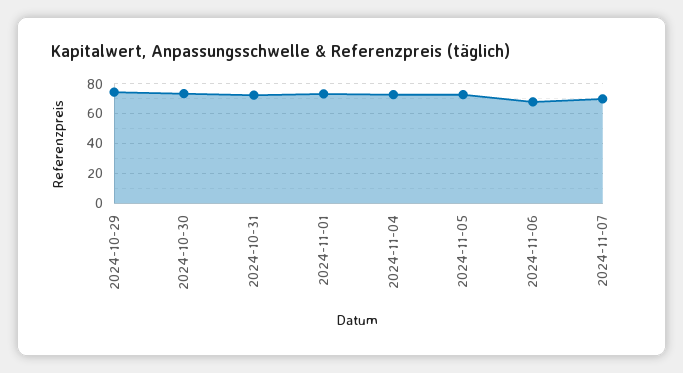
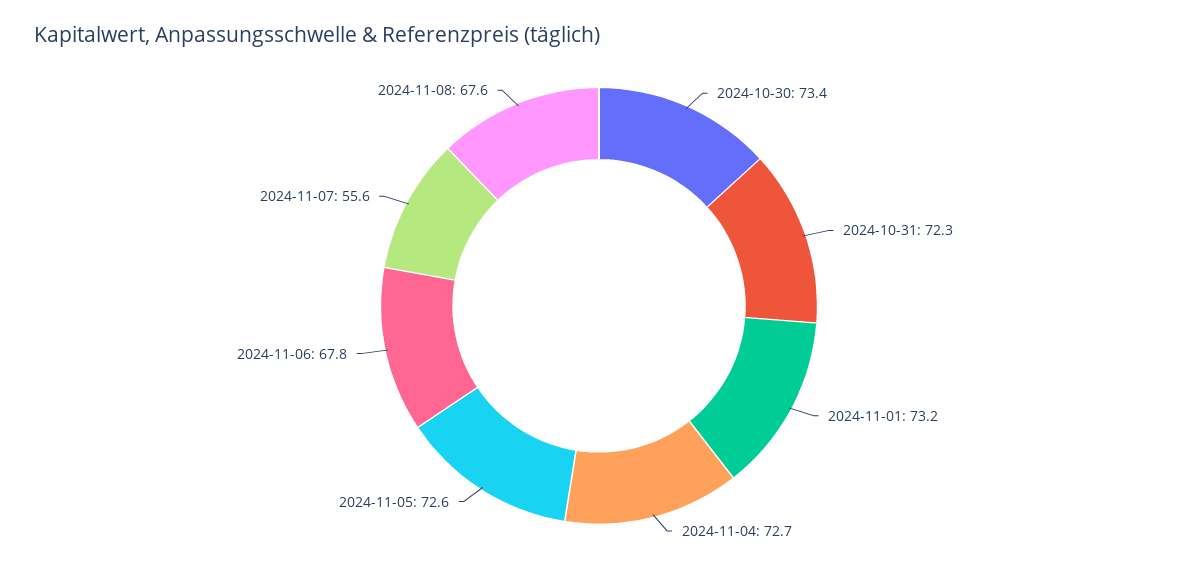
2024-10-29: 75 -> none
2024-11-07: 70 -> 55.6
2024-11-08: none -> 67.6

